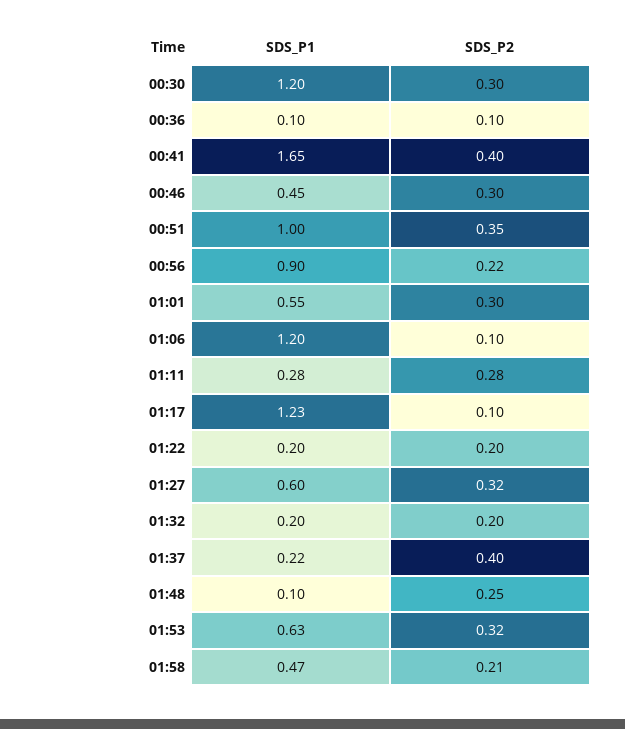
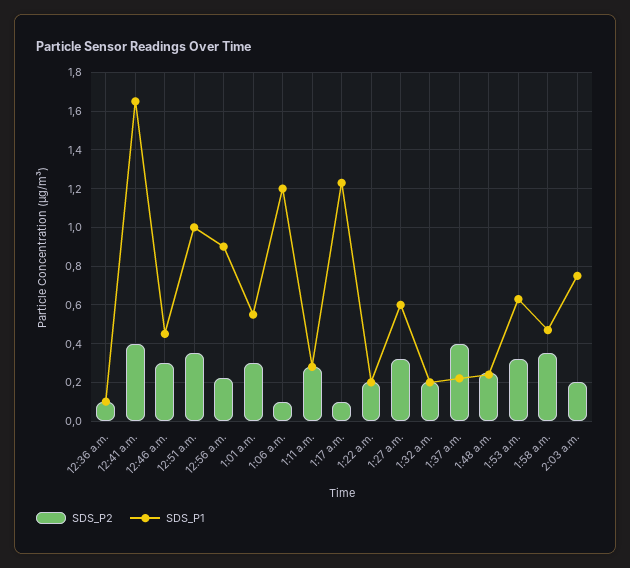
SDS_P1, 00:30: 1.2 -> none
SDS_P2, 00:30: 0.3 -> none
SDS_P1, 01:48: 0.1 -> 0.25
SDS_P2, 01:58: 0.21 -> 0.35
SDS_P2, 2:03 a.m.: none -> 0.2
SDS_P1, 2:03 a.m.: none -> 0.75

